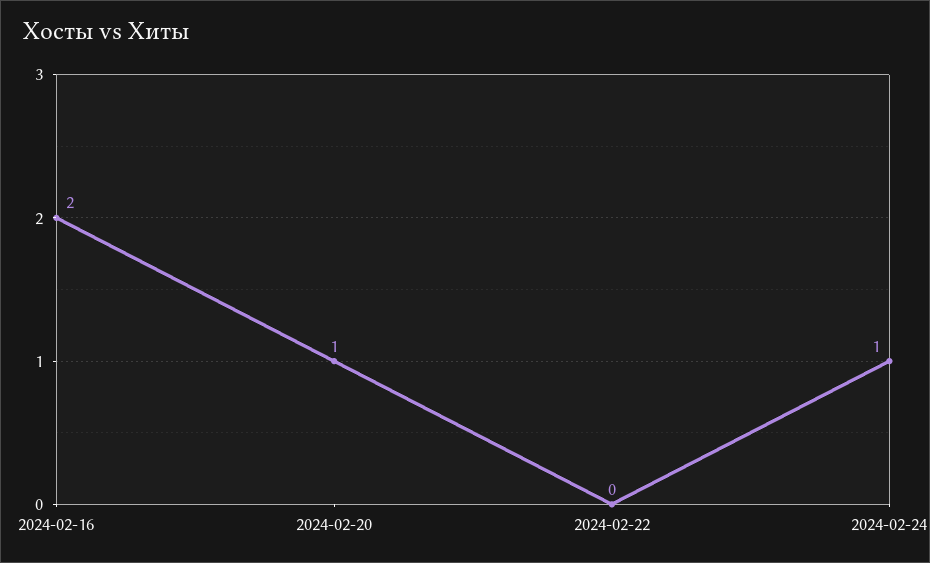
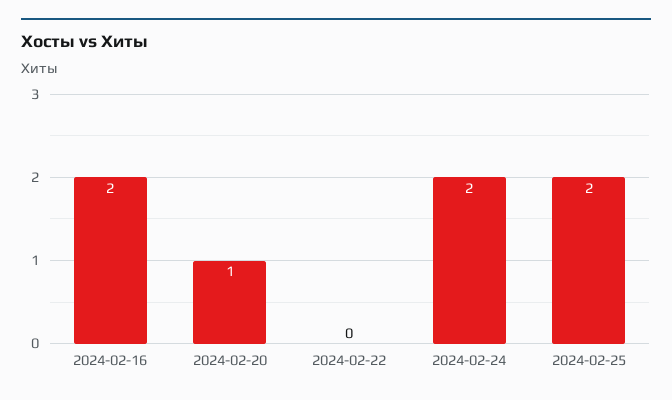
2024-02-24: 1 -> 2
2024-02-25: none -> 2

